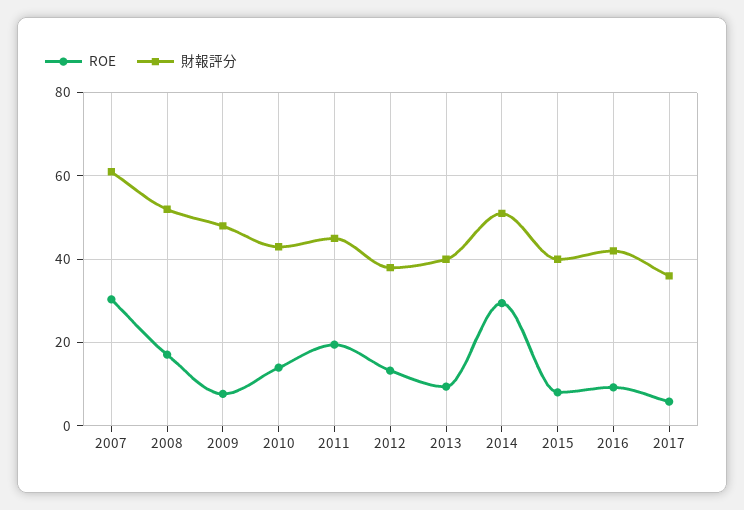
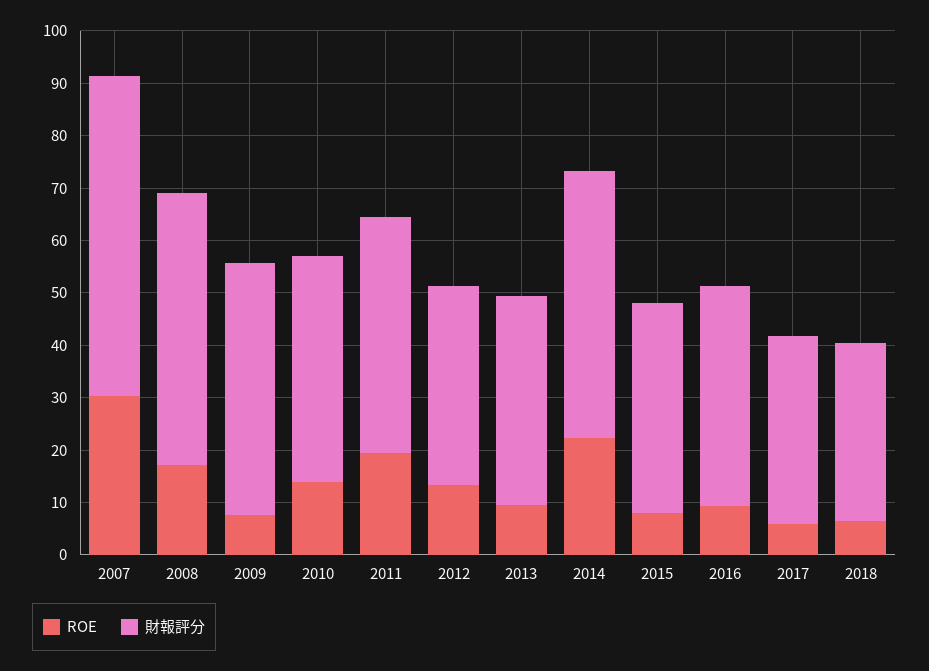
ROE, 2014: 30 -> 22
ROE, 2018: none -> 6
財報評分, 2018: none -> 34

